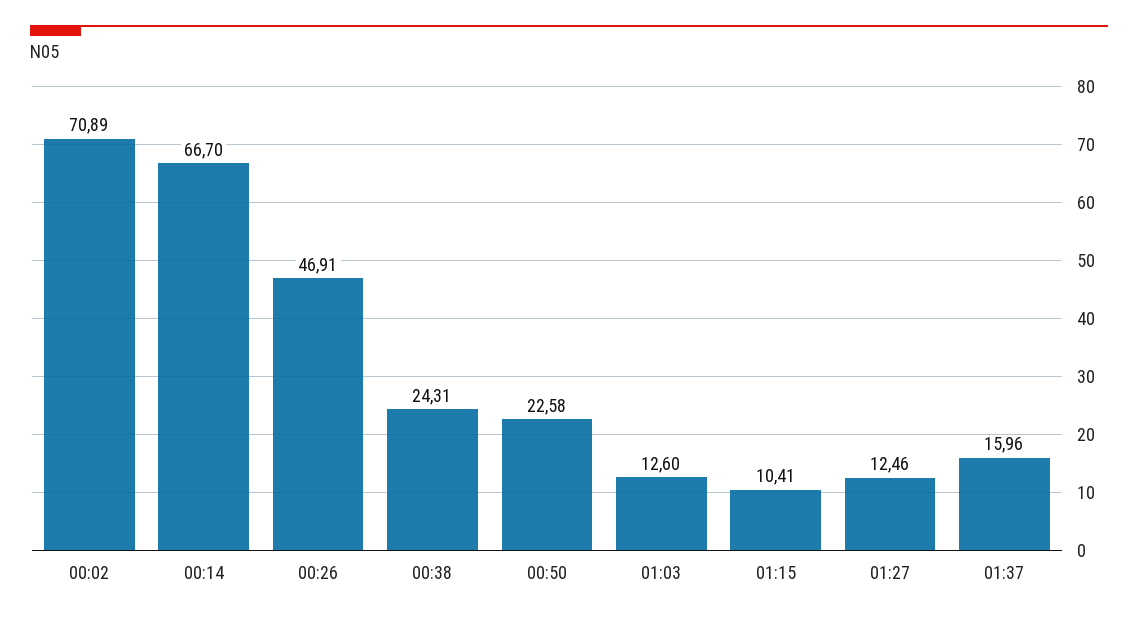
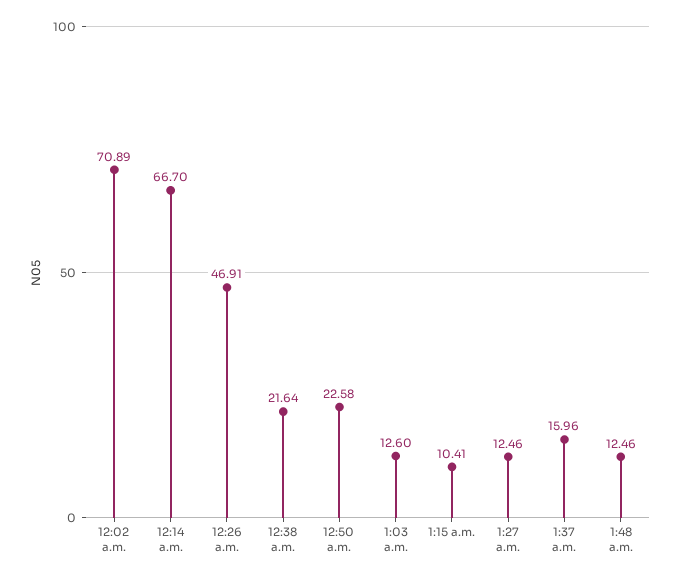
00:38: 24.31 -> 21.64
1:48 a.m.: none -> 12.46

